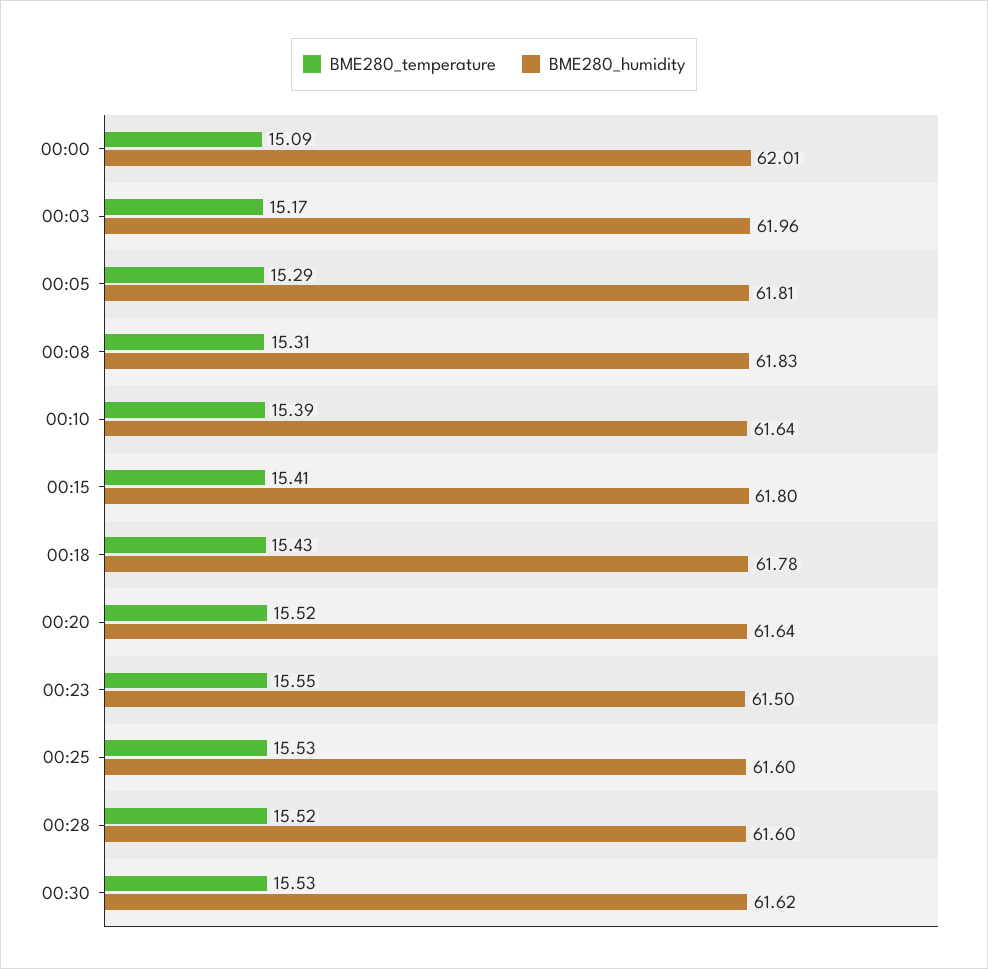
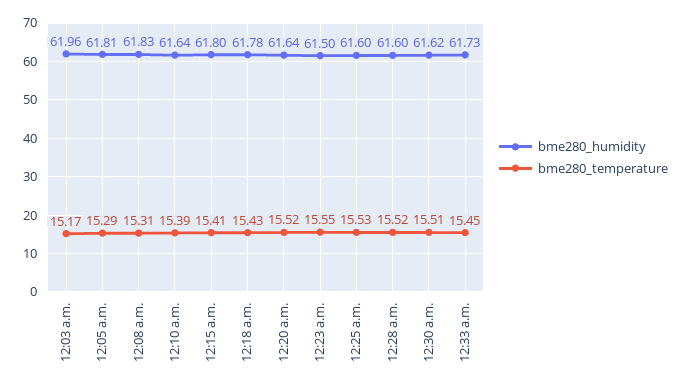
BME280_temperature, 00:00: 15.09 -> none
BME280_humidity, 00:00: 62.01 -> none
BME280_temperature, 00:30: 15.53 -> 15.51
BME280_humidity, 12:33 a.m.: none -> 61.73
BME280_temperature, 12:33 a.m.: none -> 15.45

